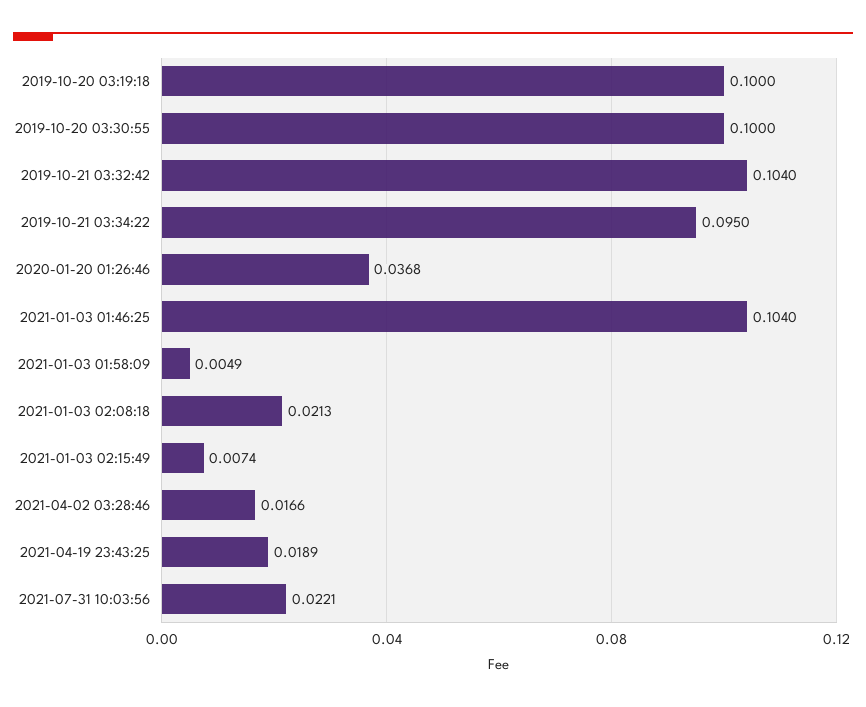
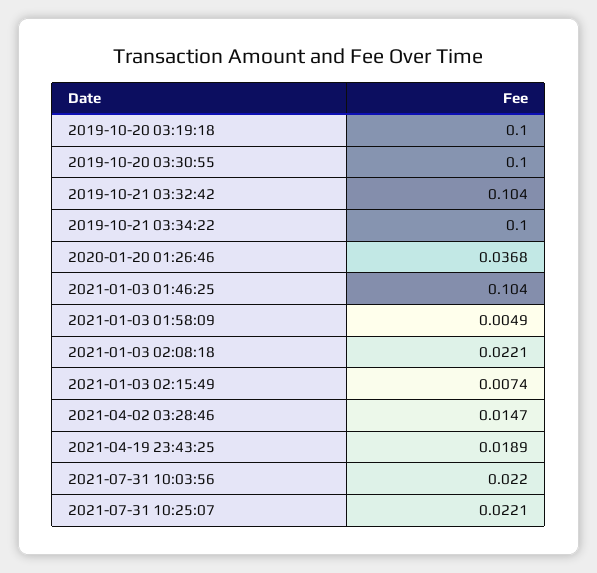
2019-10-21 03:34:22: 0.095 -> 0.1
2021-01-03 02:08:18: 0.0213 -> 0.0221
2021-04-02 03:28:46: 0.0166 -> 0.0147
2021-07-31 10:03:56: 0.0221 -> 0.022
2021-07-31 10:25:07: none -> 0.0221

